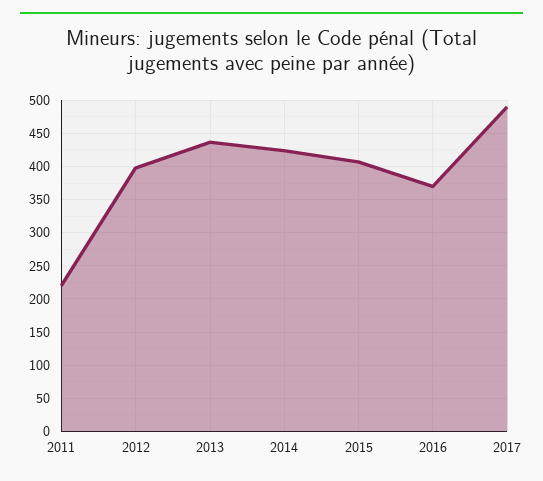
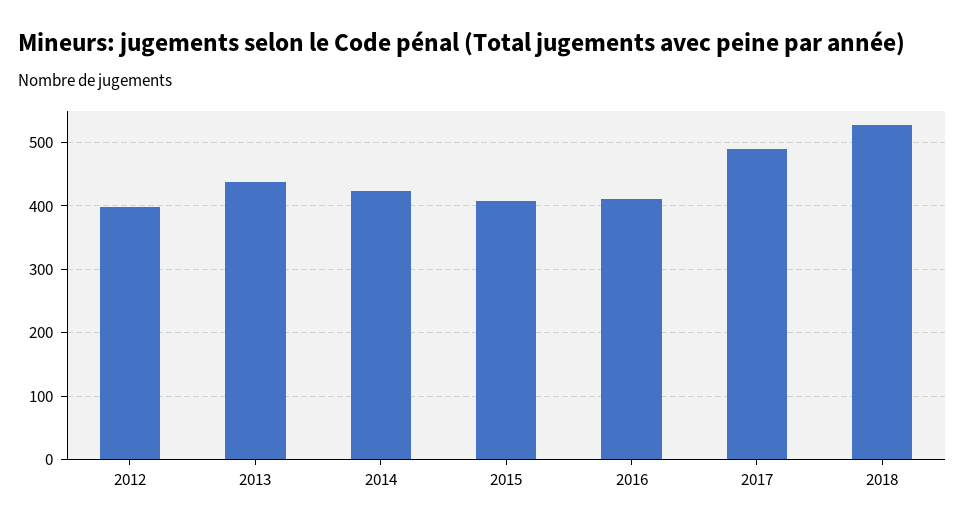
2011: 220 -> none
2016: 370 -> 410
2018: none -> 530

